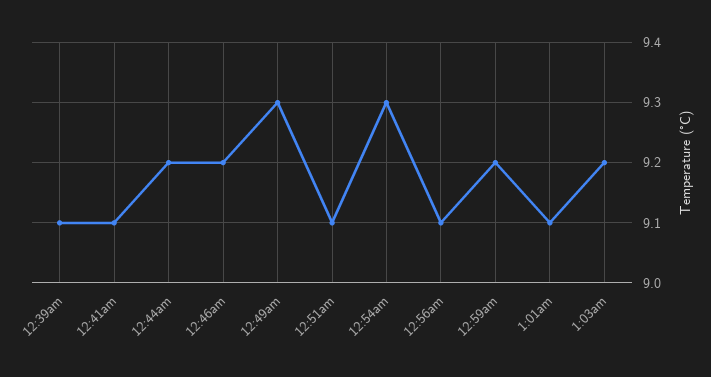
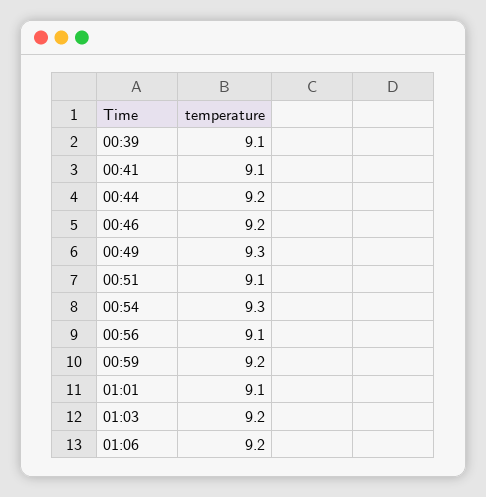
01:06: none -> 9.2

